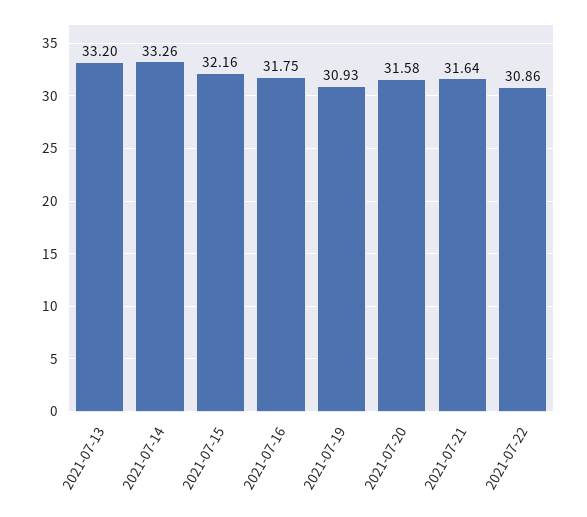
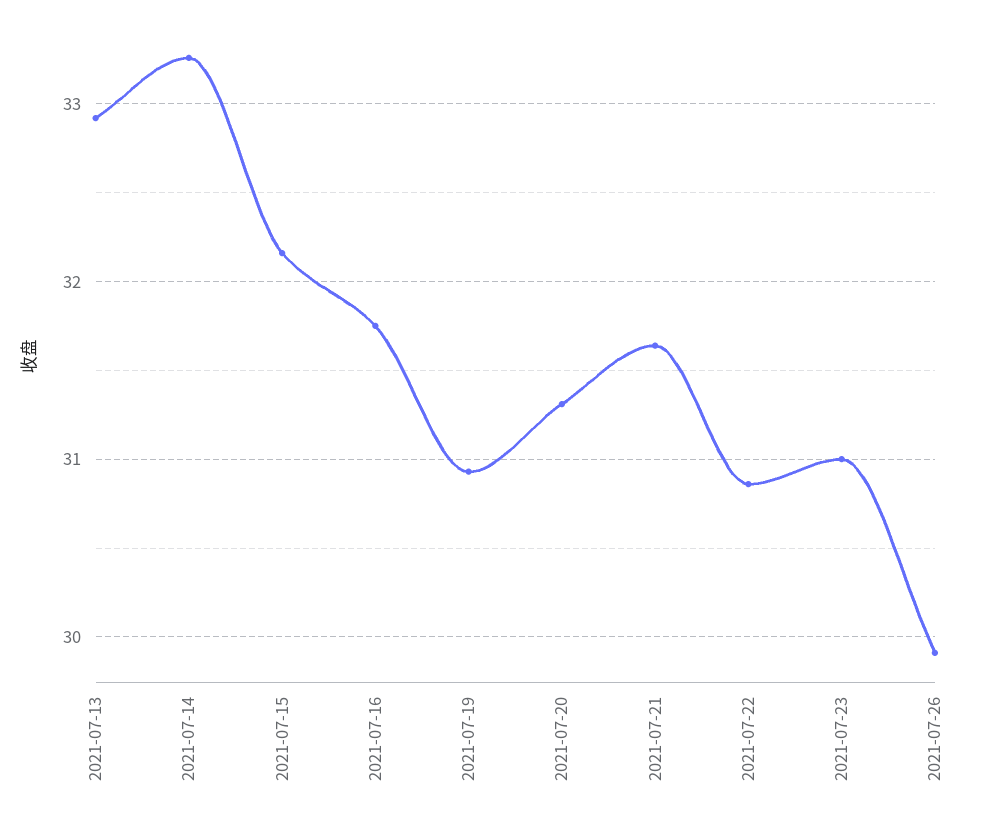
2021-07-13: 33.2 -> 32.9
2021-07-20: 31.58 -> 31.3
2021-07-23: none -> 31
2021-07-26: none -> 29.9

